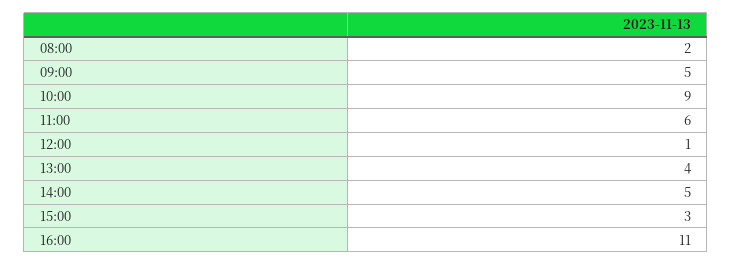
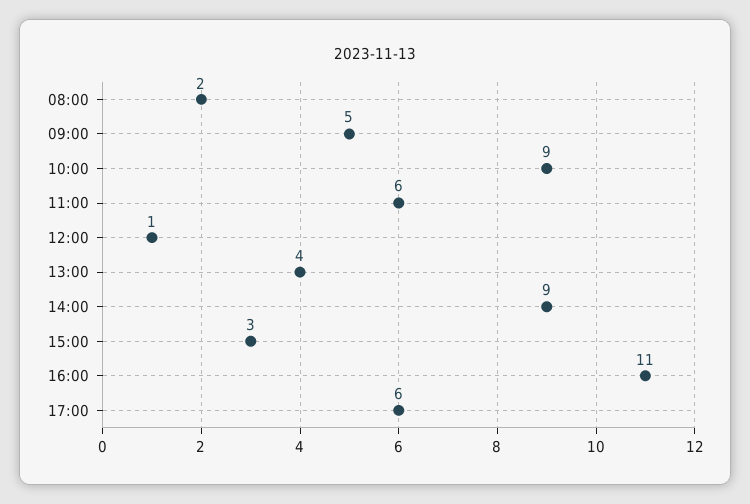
14:00: 5 -> 9
17:00: none -> 6

